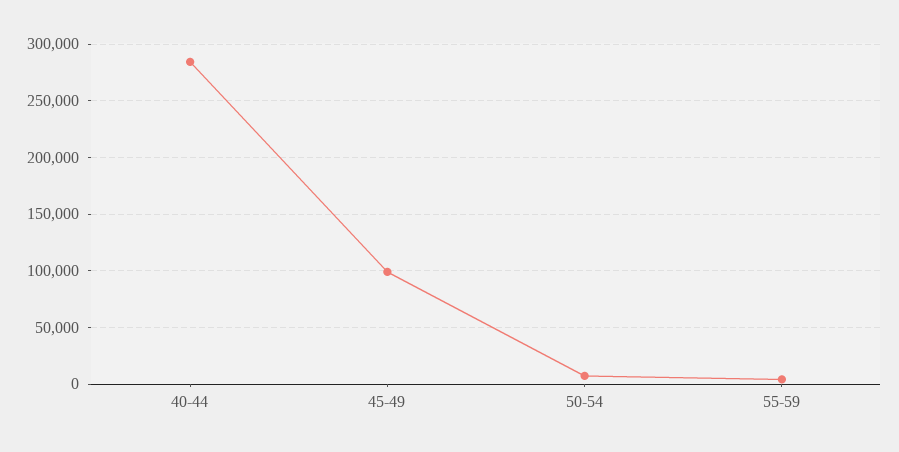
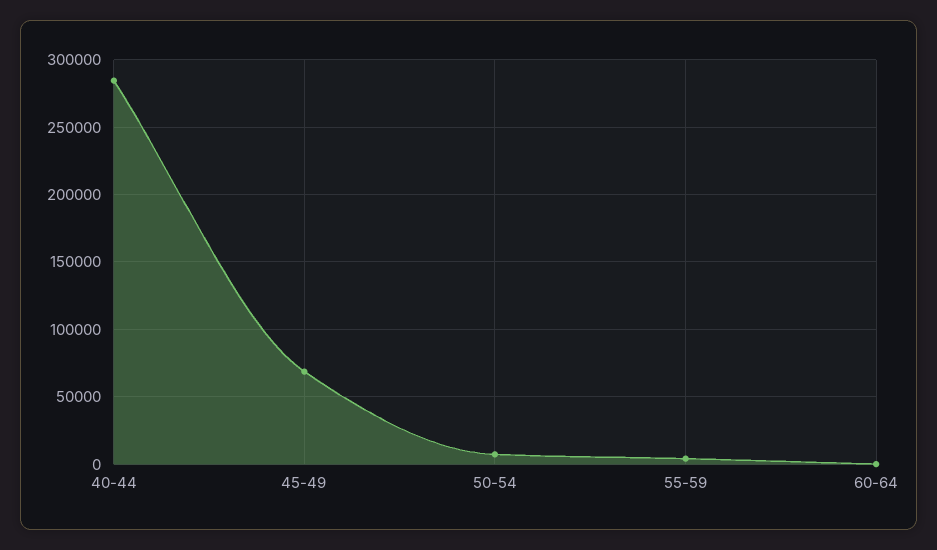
45-49: 100000 -> 70000
60-64: none -> 0

